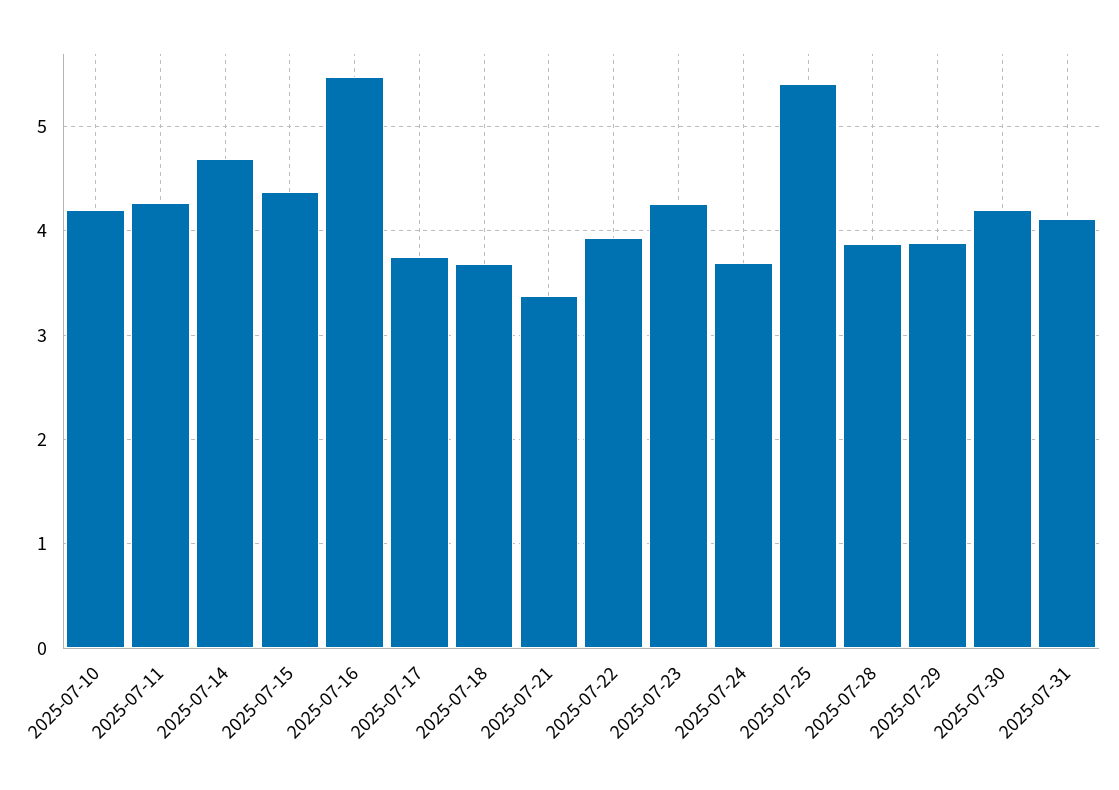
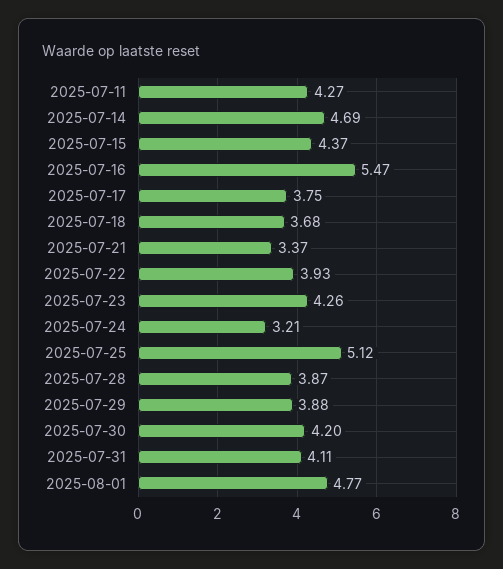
2025-07-10: 4.2 -> none
2025-07-24: 3.7 -> 3.21
2025-07-25: 5.4 -> 5.12
2025-08-01: none -> 4.77

